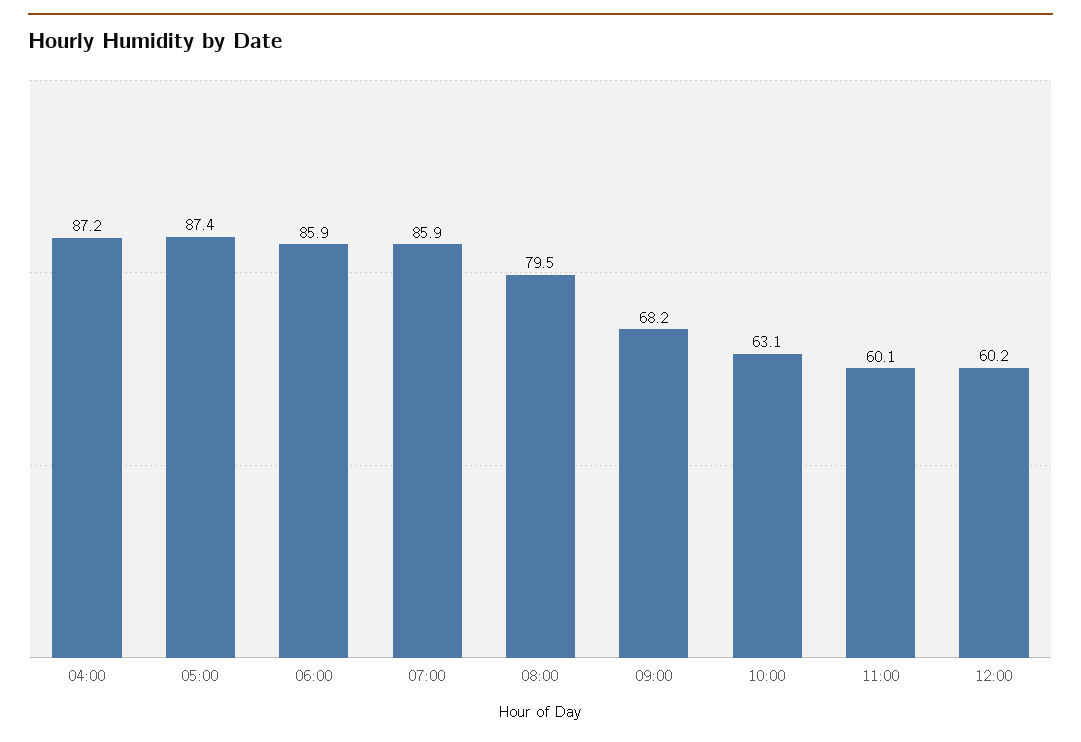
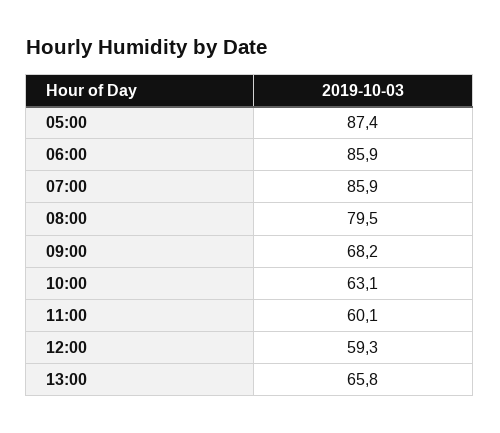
04:00: 87.2 -> none
12:00: 60.2 -> 59.3
13:00: none -> 65.8

